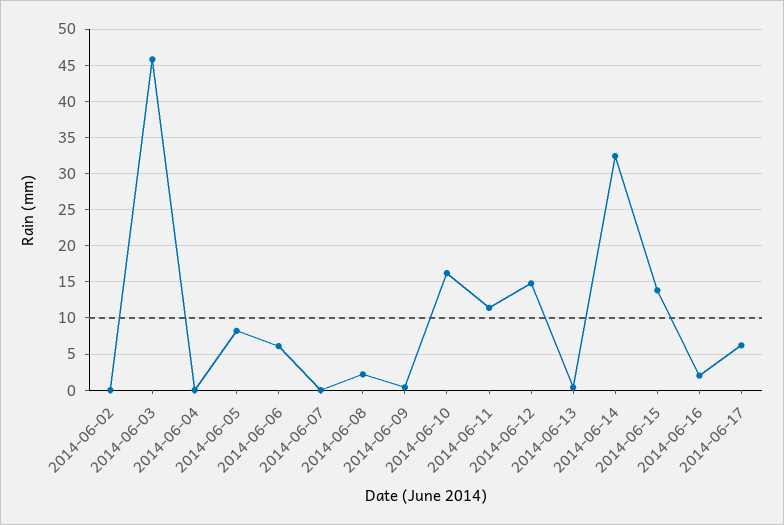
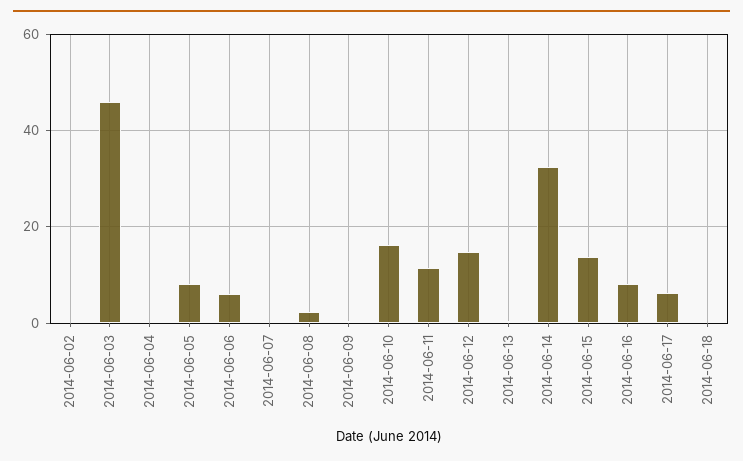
2014-06-16: 2 -> 8
2014-06-18: none -> 0

